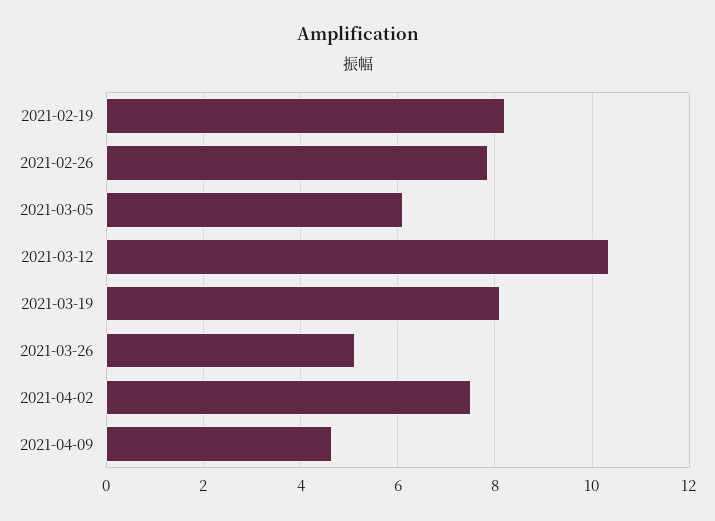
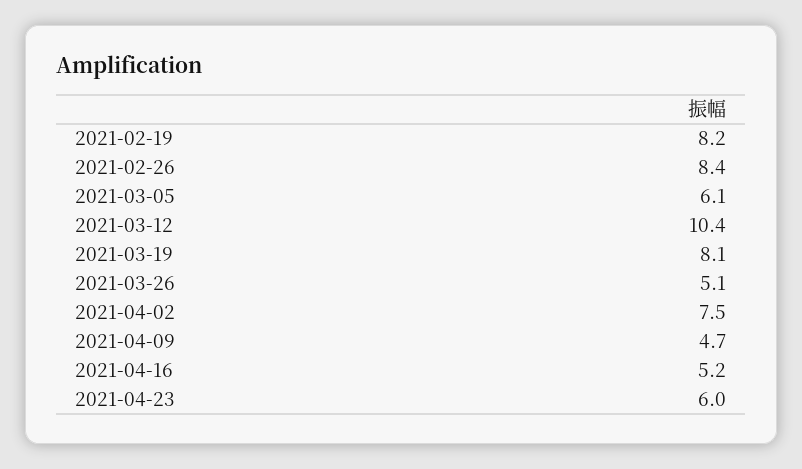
2021-02-26: 7.8 -> 8.4
2021-04-16: none -> 5.2
2021-04-23: none -> 6

